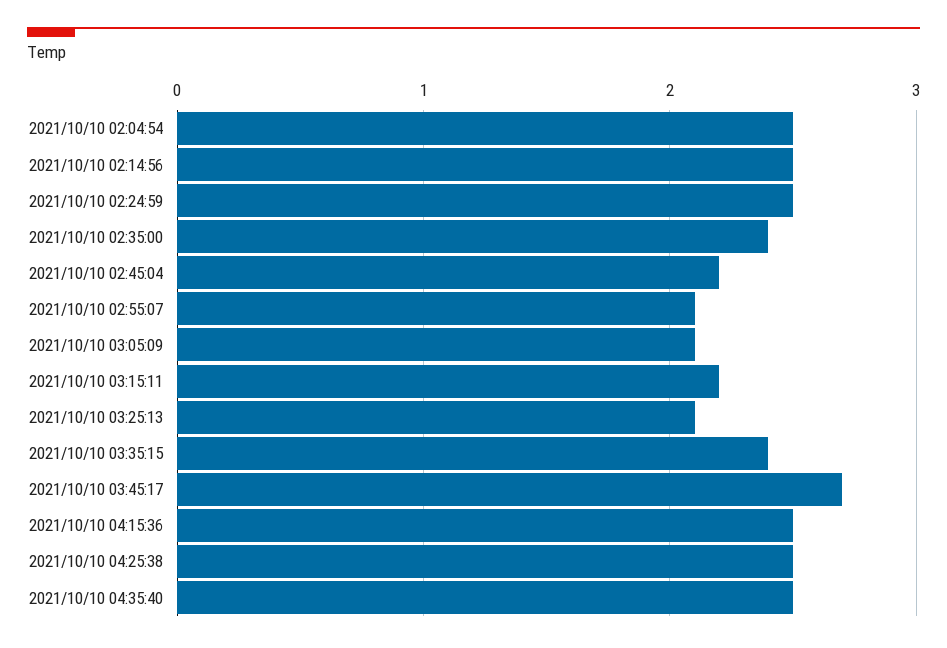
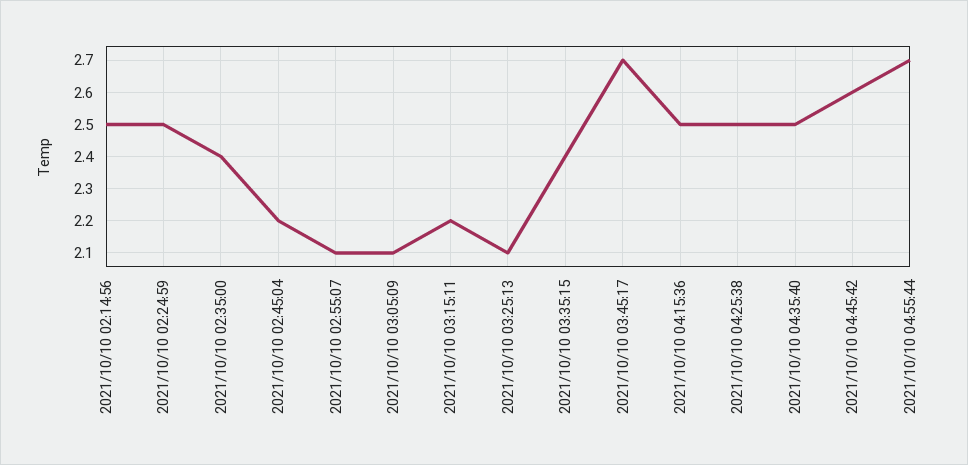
2021/10/10 02:04:54: 2.5 -> none
2021/10/10 04:45:42: none -> 2.6
2021/10/10 04:55:44: none -> 2.7

